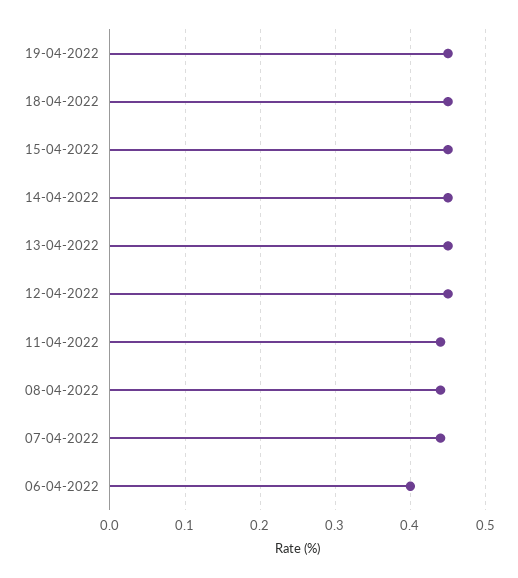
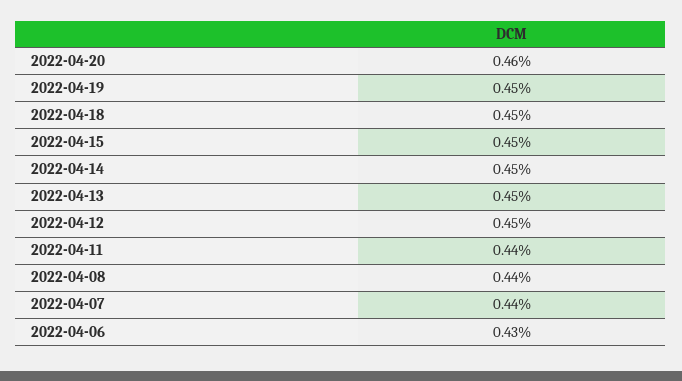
06-04-2022: 0.4 -> 0.43
2022-04-20: none -> 0.46

